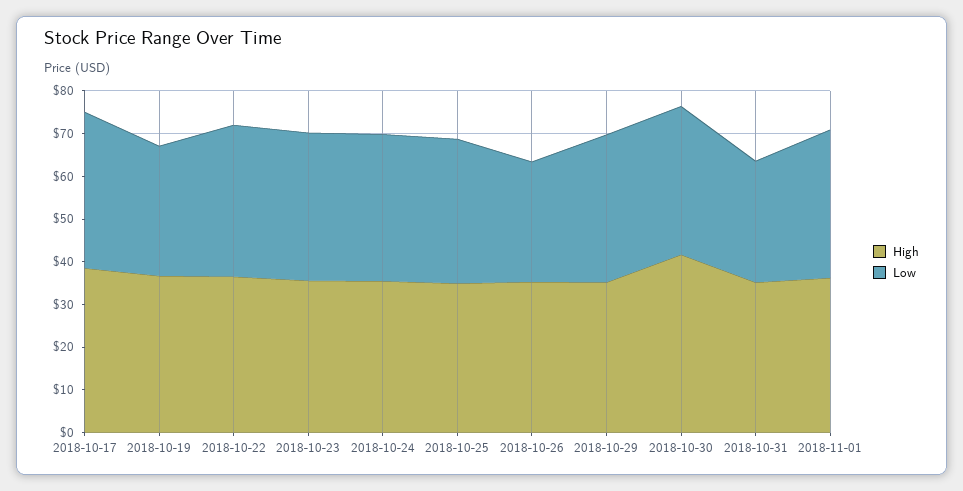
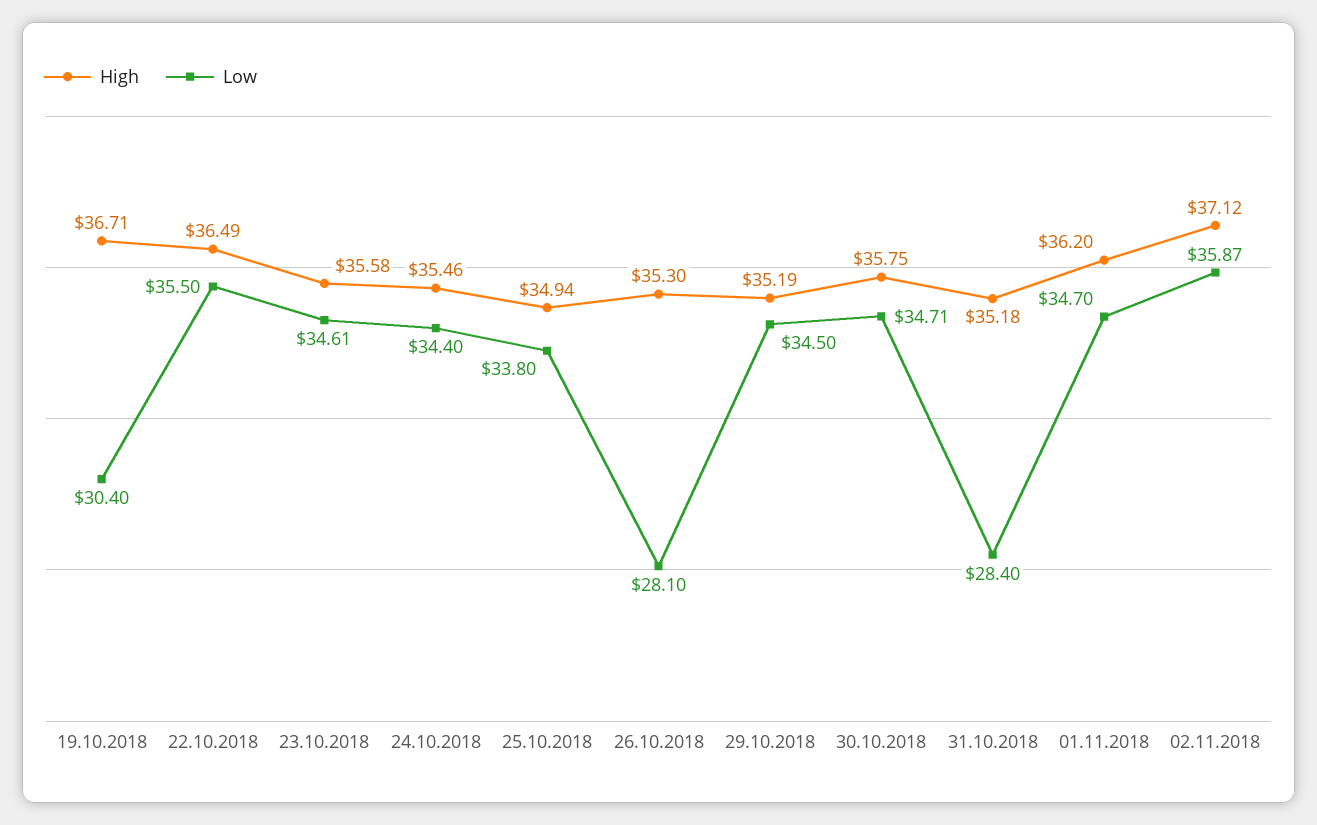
High, 2018-10-17: 38 -> none
Low, 2018-10-17: 36 -> none
High, 2018-10-30: 42 -> 35.75
High, 02.11.2018: none -> 37.12
Low, 02.11.2018: none -> 35.87

